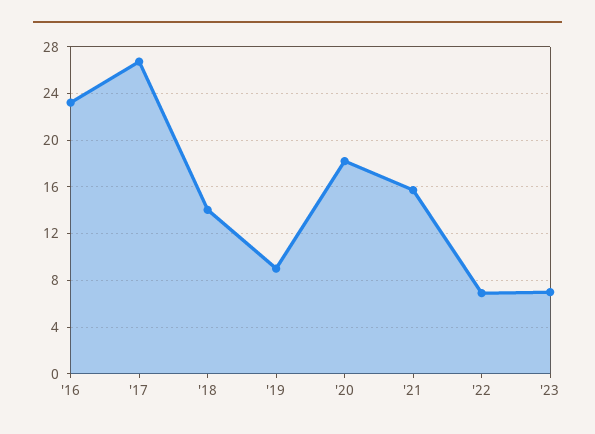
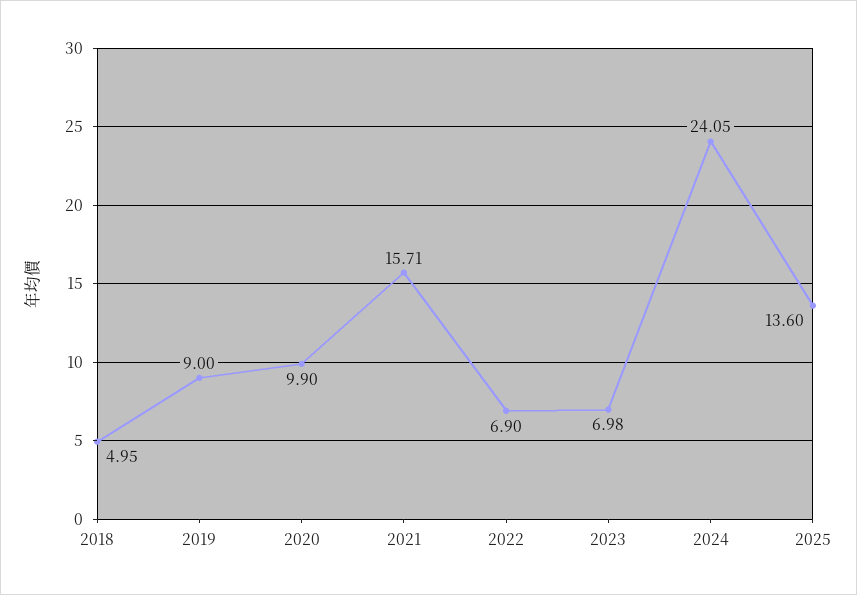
'16: 23 -> none
'17: 27 -> none
'18: 14 -> 4.95
'20: 18 -> 9.9
2024: none -> 24.05
2025: none -> 13.6

